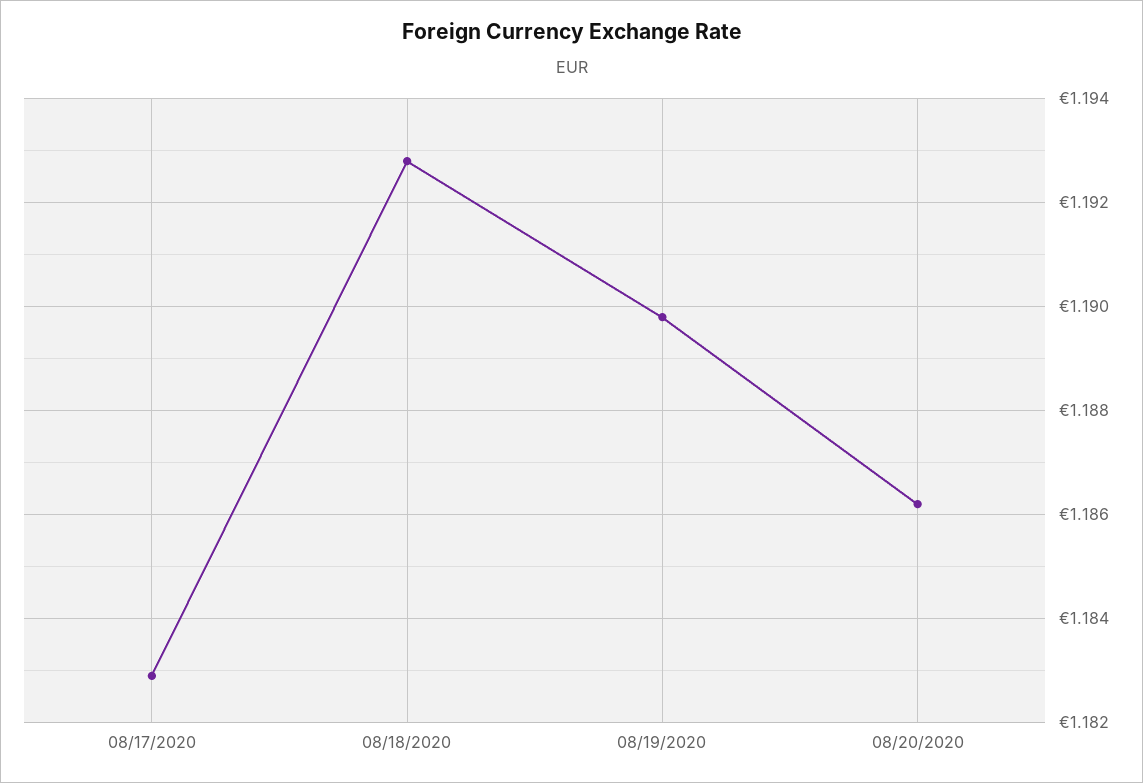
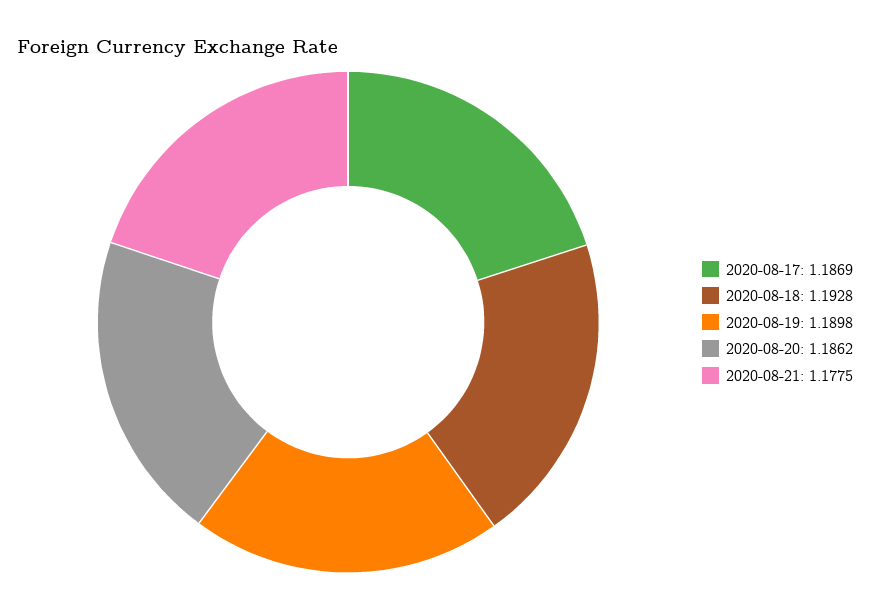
08/17/2020: 1.183 -> 1.1869
2020-08-21: none -> 1.1775

